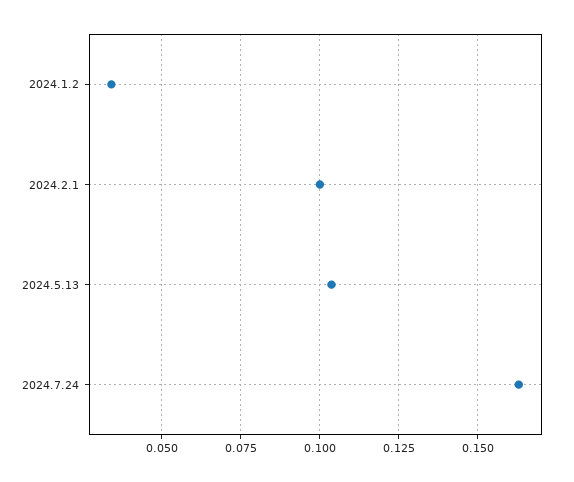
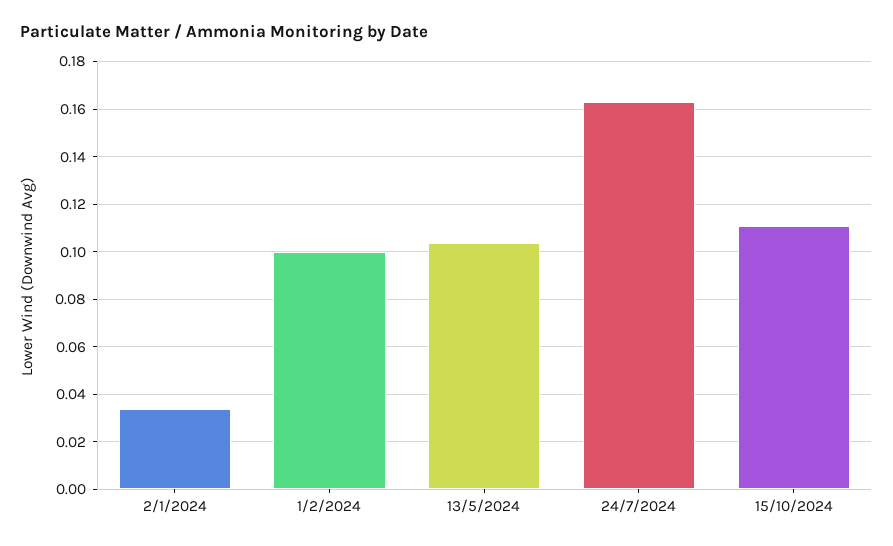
15/10/2024: none -> 0.11

